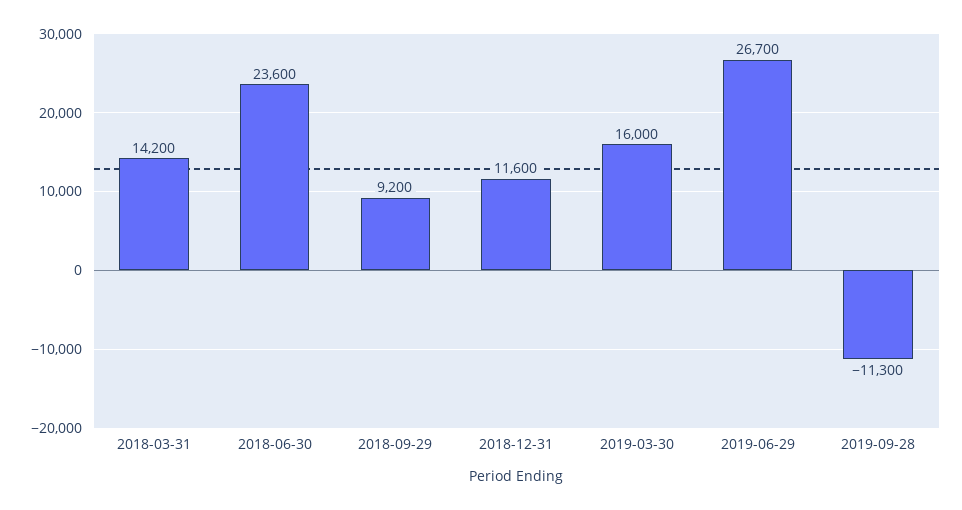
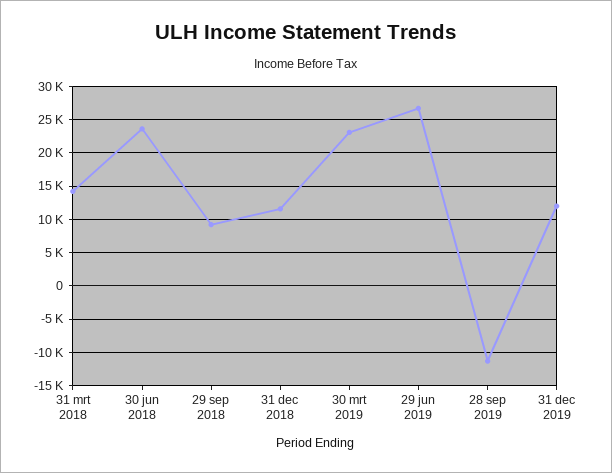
2019-03-30: 16000 -> 23000
31 dec 2019: none -> 12000

